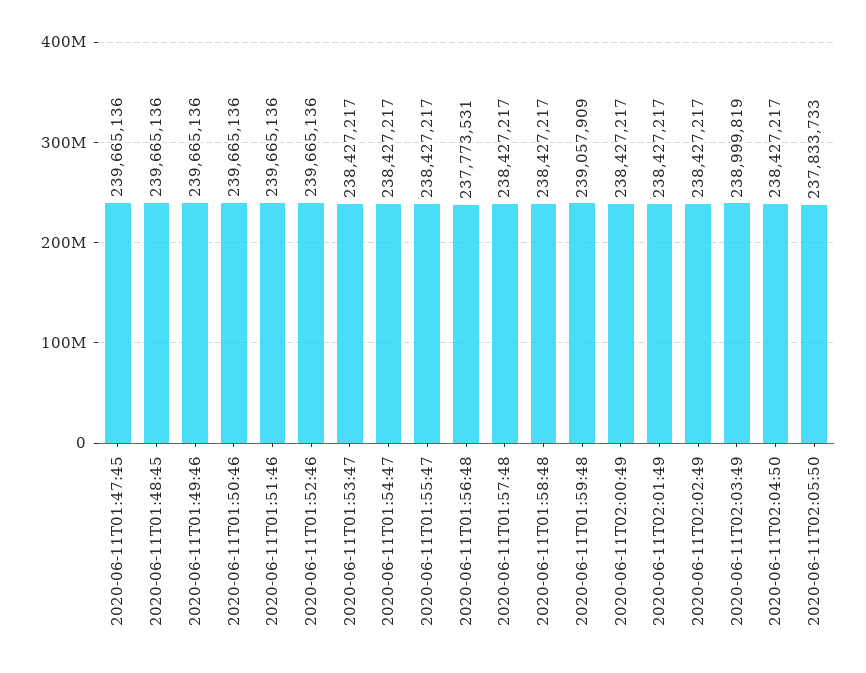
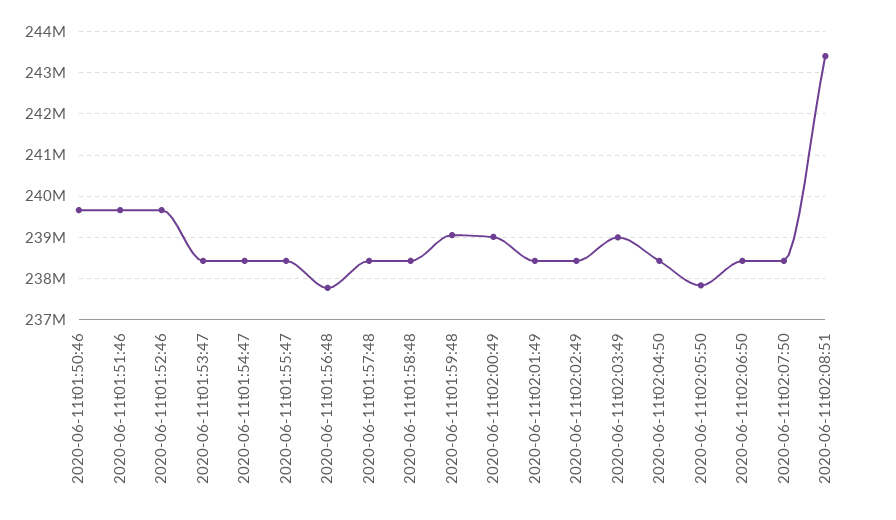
2020-06-11T01:47:45: 239665136 -> none
2020-06-11T01:48:45: 239665136 -> none
2020-06-11T01:49:46: 239665136 -> none
2020-06-11T02:00:49: 238427217 -> 239000000
2020-06-11t02:06:50: none -> 238400000
2020-06-11t02:07:50: none -> 238400000
2020-06-11t02:08:51: none -> 243400000

